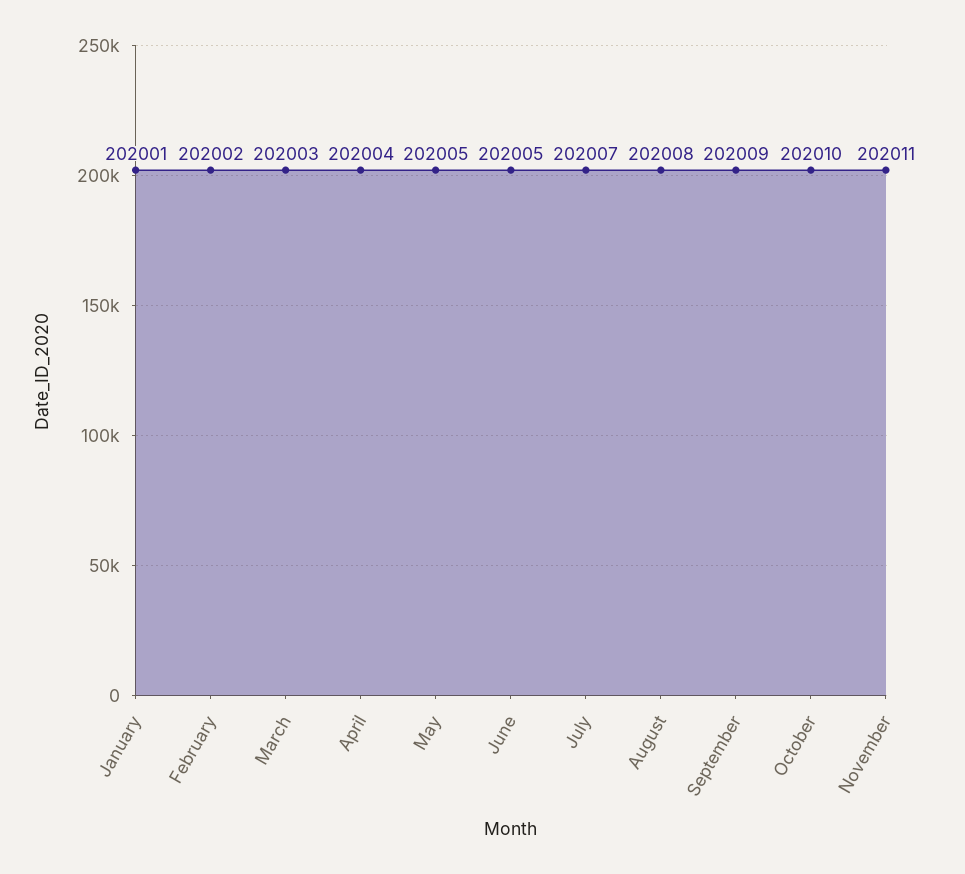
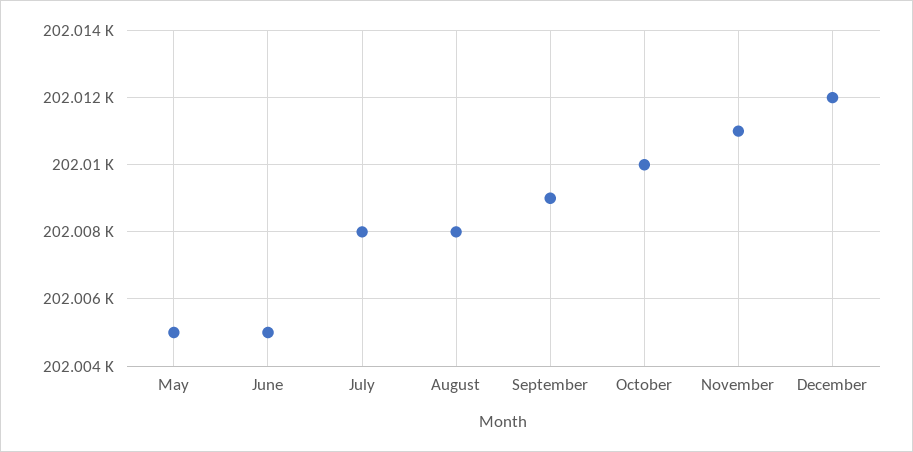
January: 202001 -> none
February: 202002 -> none
March: 202003 -> none
April: 202004 -> none
July: 202007 -> 202008
December: none -> 202012

